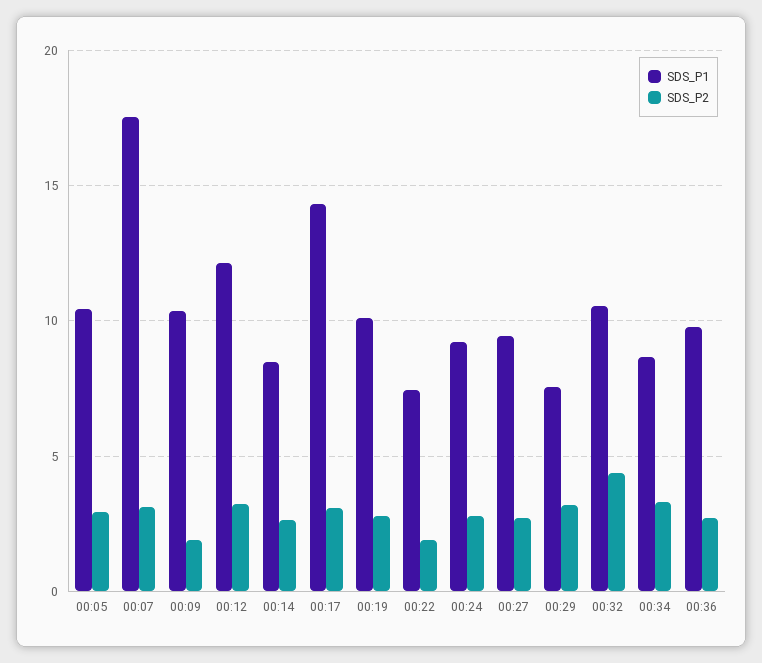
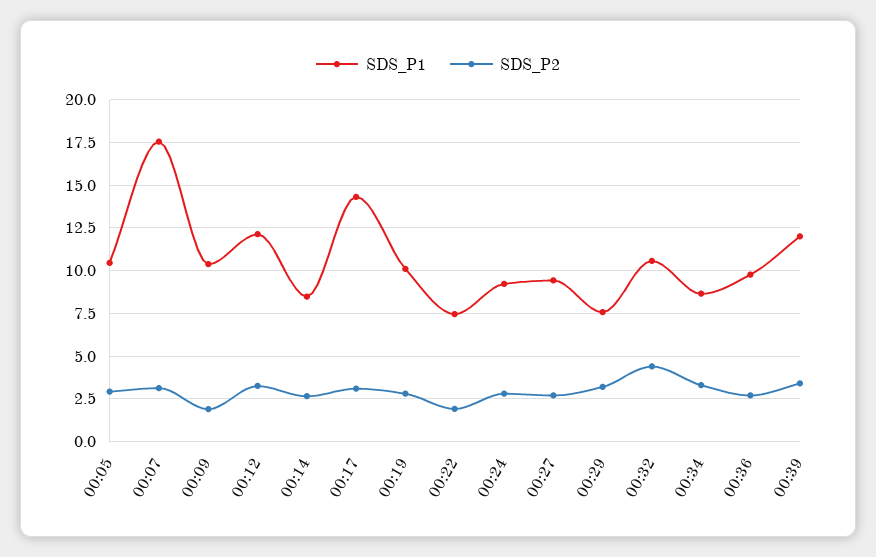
SDS_P1, 00:39: none -> 12
SDS_P2, 00:39: none -> 3.5

